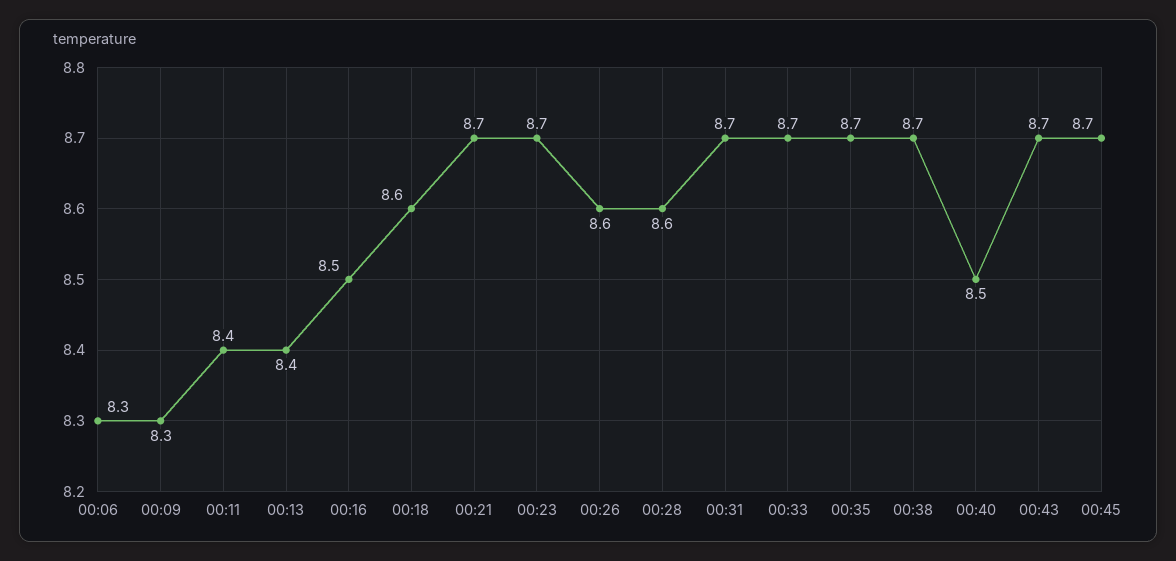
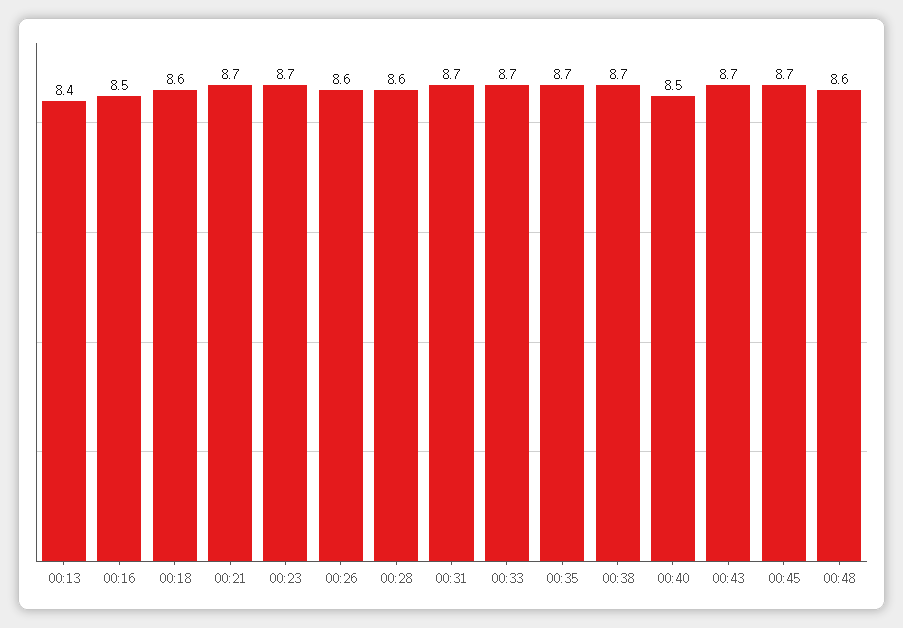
00:06: 8.3 -> none
00:09: 8.3 -> none
00:11: 8.4 -> none
00:48: none -> 8.6

